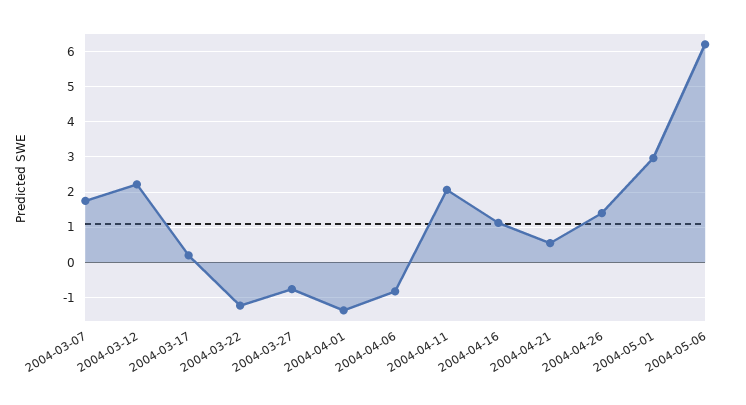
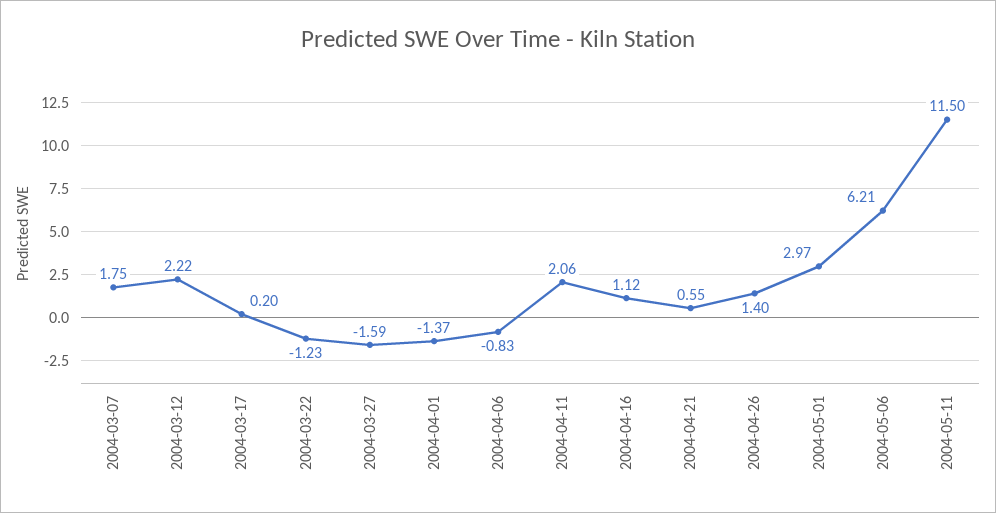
2004-03-27: -0.8 -> -1.59
2004-05-11: none -> 11.5

